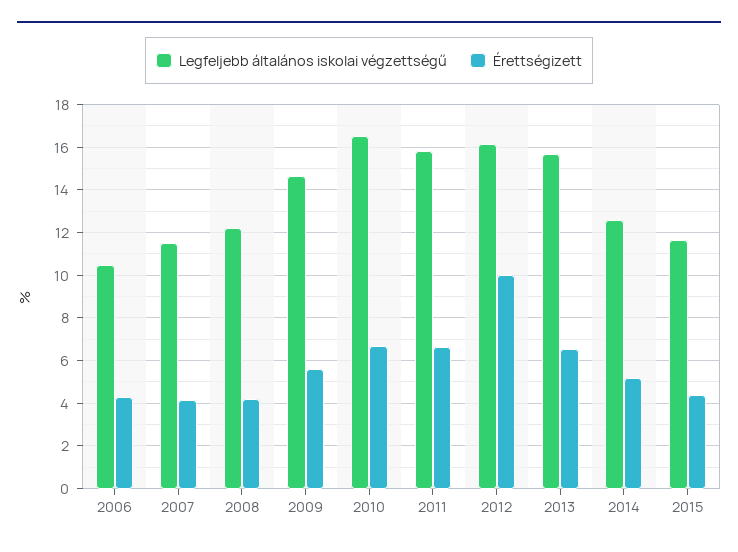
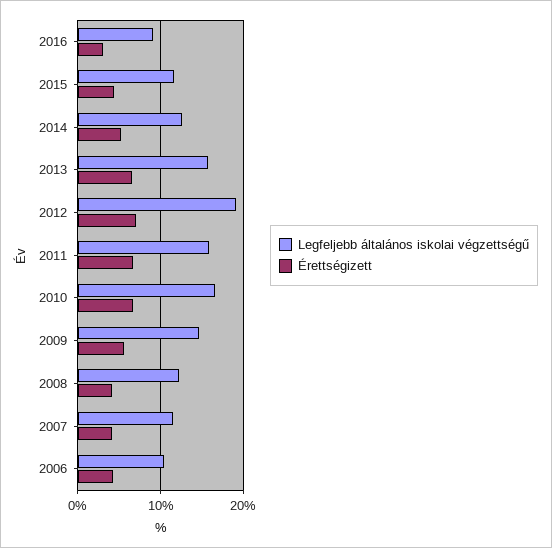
Legfeljebb általános iskolai végzettségű, 2012: 16 -> 19
Érettségizett, 2012: 10 -> 7
Legfeljebb általános iskolai végzettségű, 2016: none -> 9
Érettségizett, 2016: none -> 3

